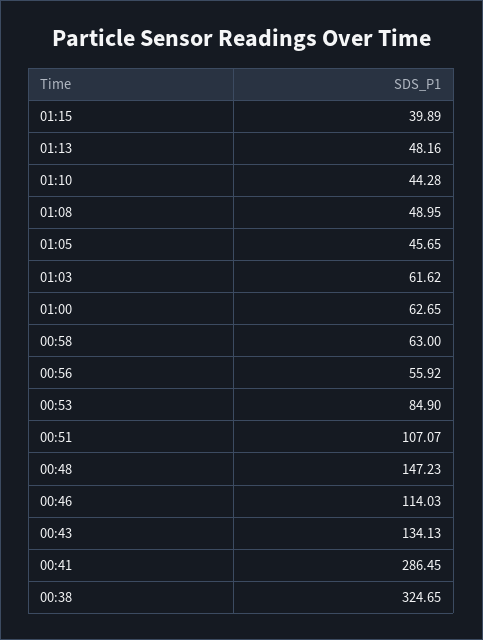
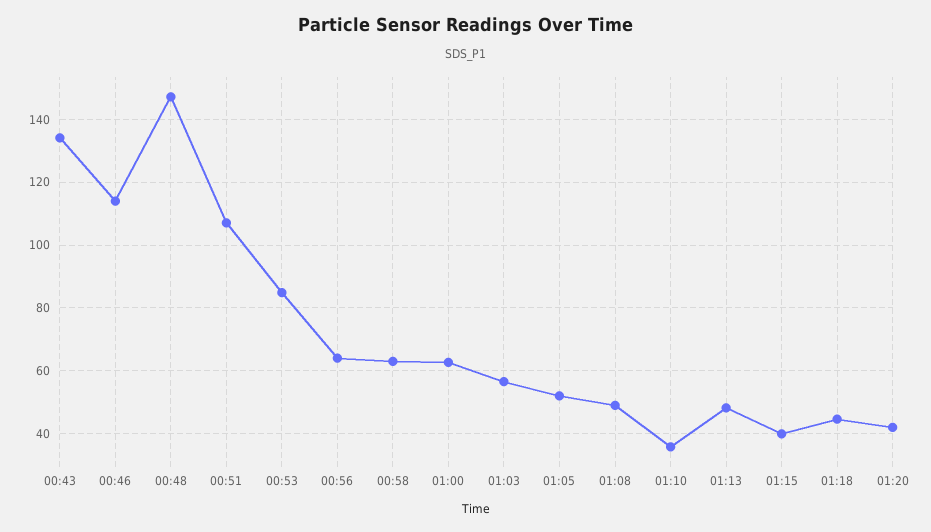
01:10: 44.28 -> 36
01:05: 45.65 -> 52
01:03: 61.62 -> 56
00:56: 55.92 -> 64
00:41: 286.45 -> none
00:38: 324.65 -> none
01:18: none -> 44
01:20: none -> 42

